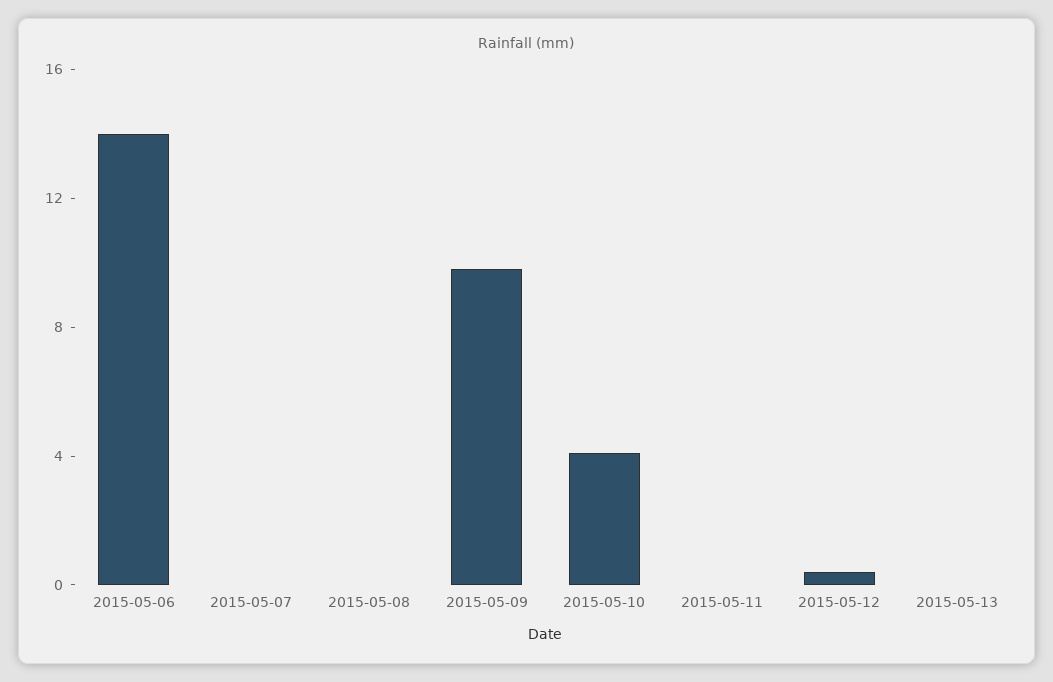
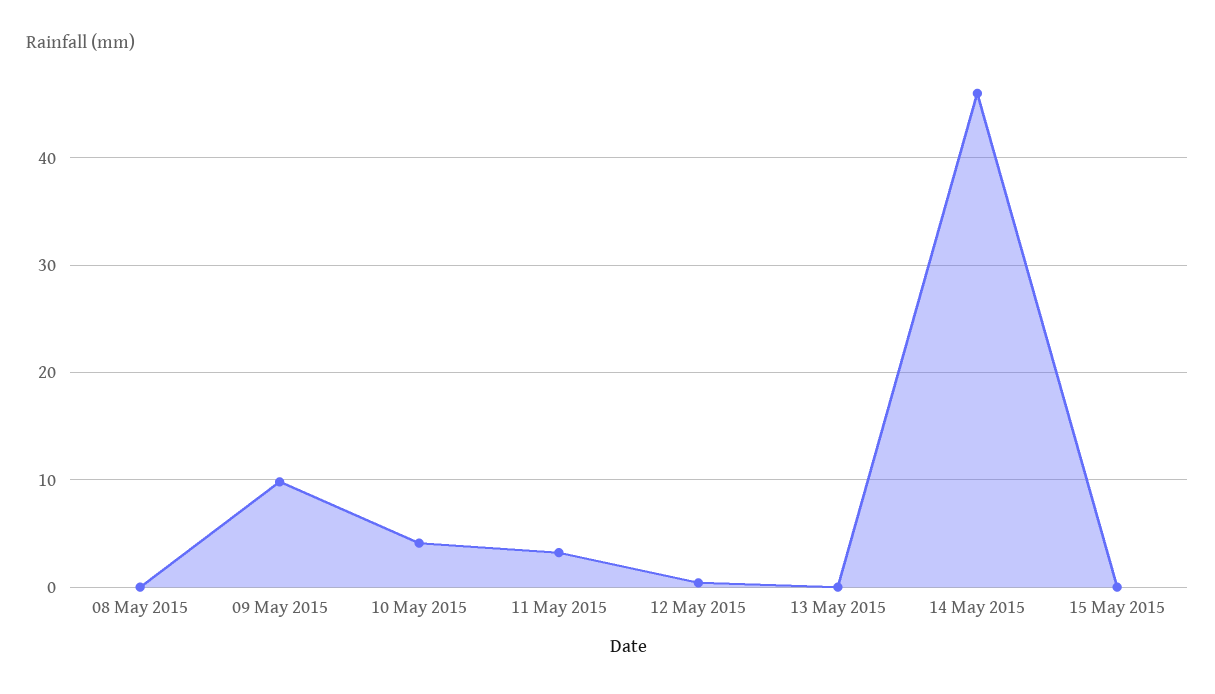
2015-05-06: 14 -> none
2015-05-07: 0 -> none
2015-05-11: 0 -> 3
14 May 2015: none -> 46
15 May 2015: none -> 0

